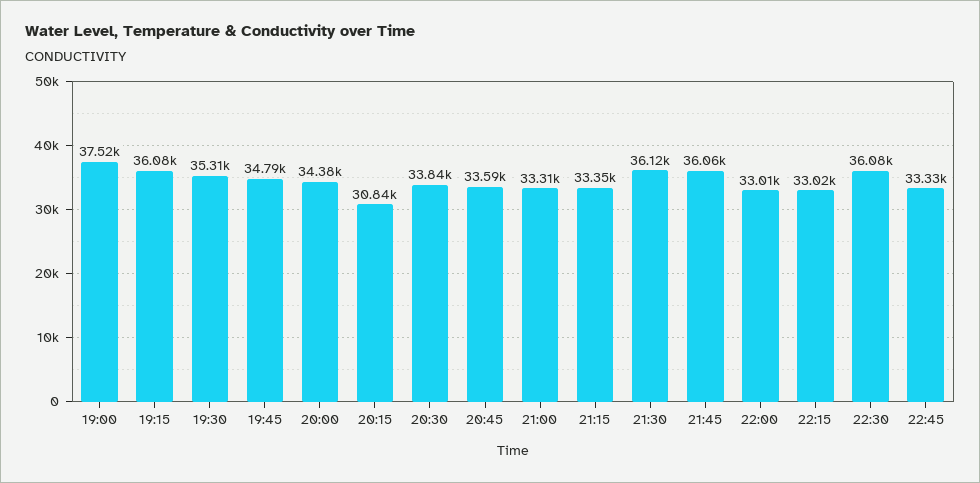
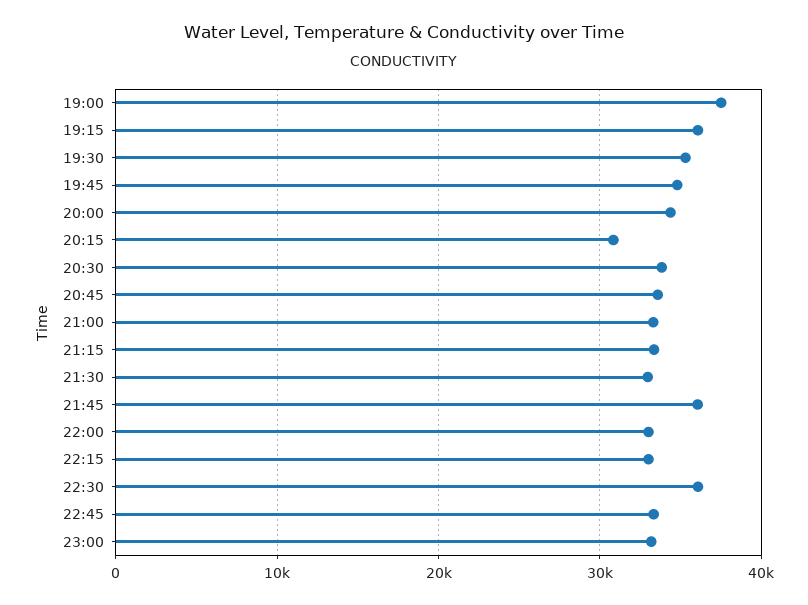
21:30: 36120 -> 33000
23:00: none -> 33000

